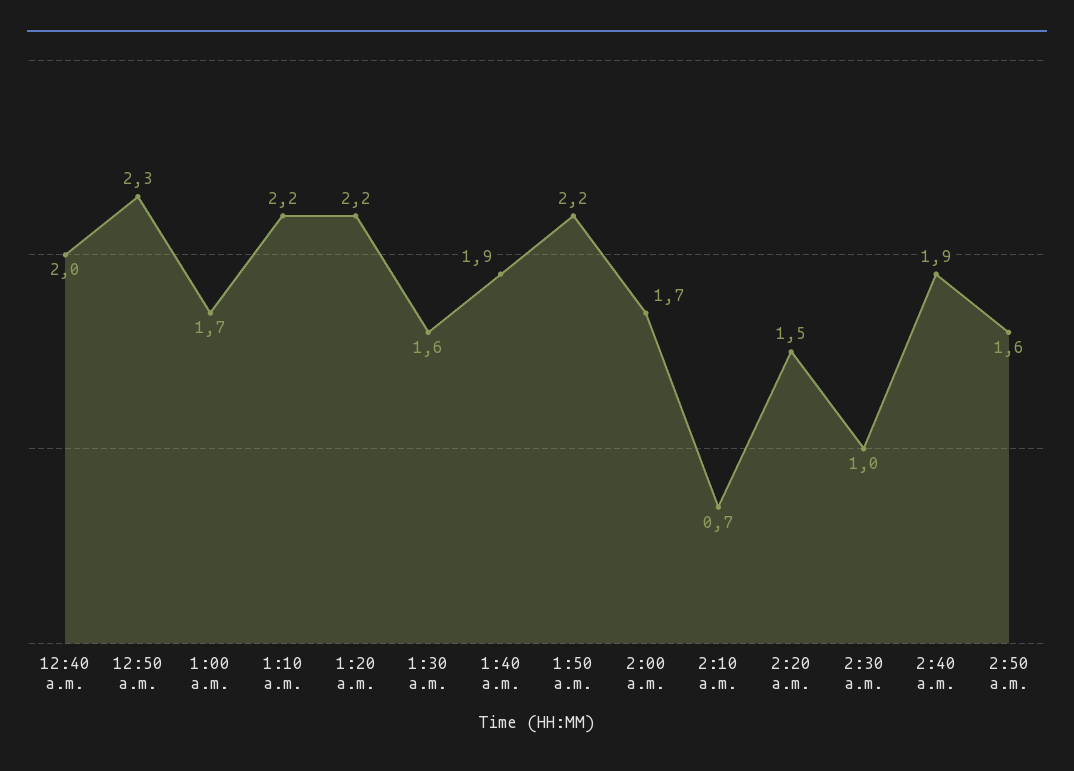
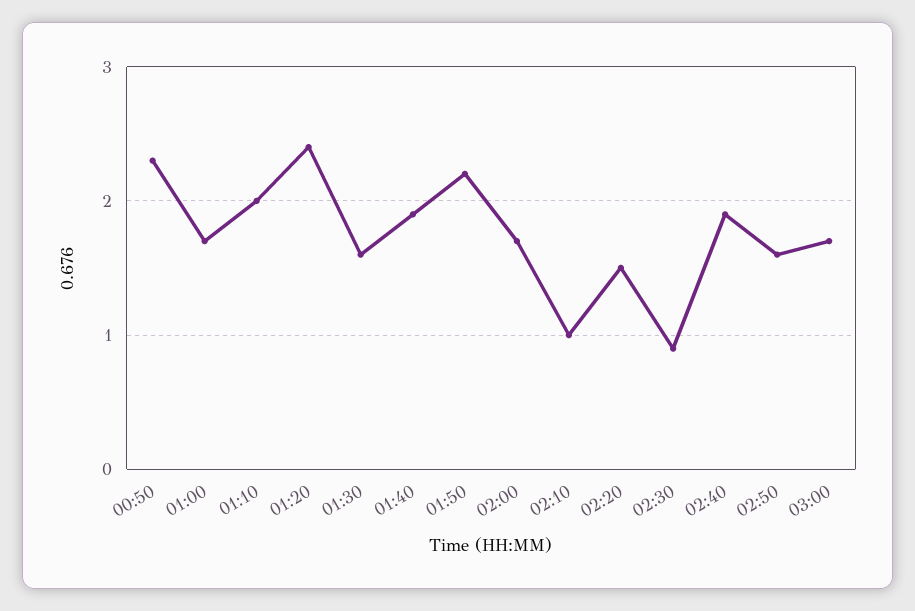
12:40 a.m.: 2 -> none
1:10 a.m.: 2.2 -> 2
1:20 a.m.: 2.2 -> 2.4
2:10 a.m.: 0.7 -> 1
2:30 a.m.: 1 -> 0.9
03:00: none -> 1.7

